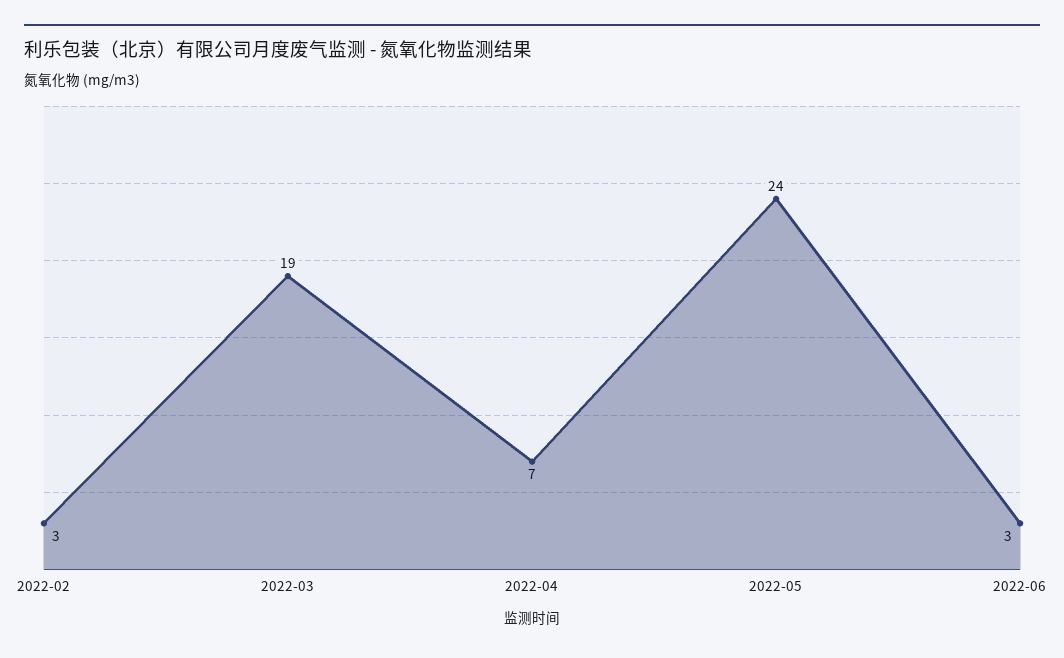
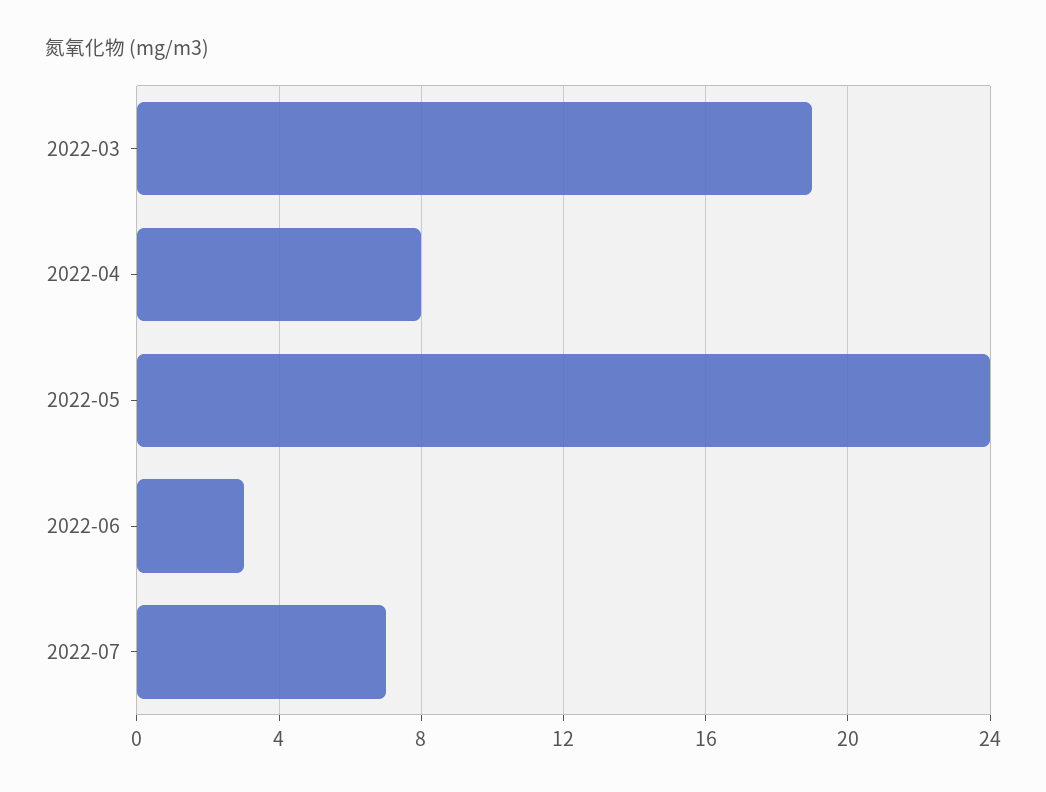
2022-02: 3 -> none
2022-04: 7 -> 8
2022-07: none -> 7

